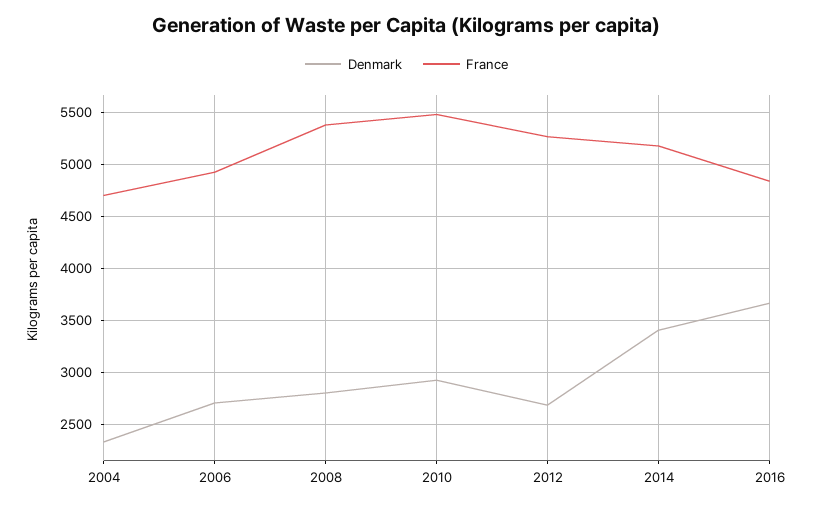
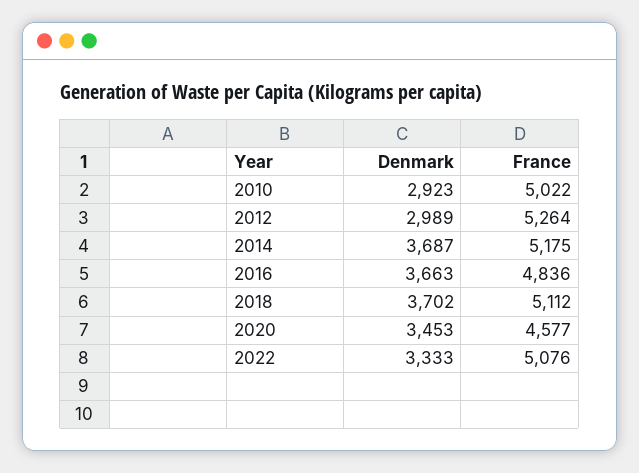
Denmark, 2004: 2300 -> none
France, 2004: 4700 -> none
Denmark, 2006: 2700 -> none
France, 2006: 4900 -> none
Denmark, 2008: 2800 -> none
France, 2008: 5400 -> none
France, 2010: 5500 -> 5022
Denmark, 2012: 2700 -> 2989
Denmark, 2014: 3400 -> 3687
Denmark, 2018: none -> 3702
France, 2018: none -> 5112
Denmark, 2020: none -> 3453
France, 2020: none -> 4577
Denmark, 2022: none -> 3333
France, 2022: none -> 5076

